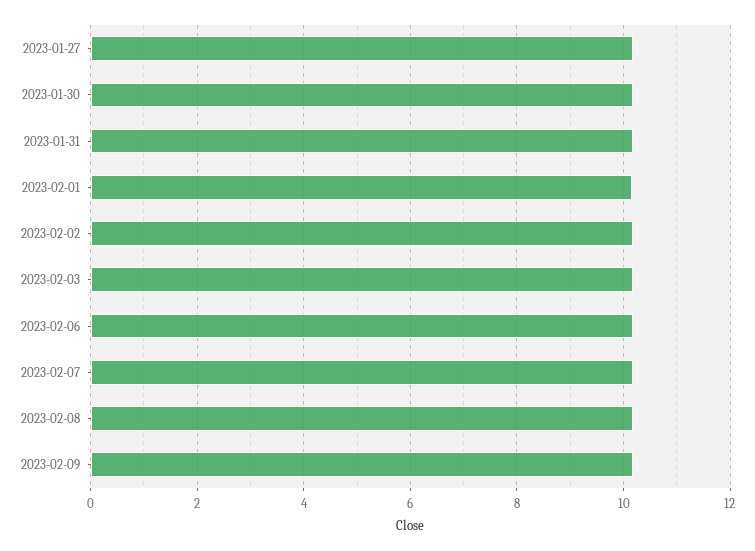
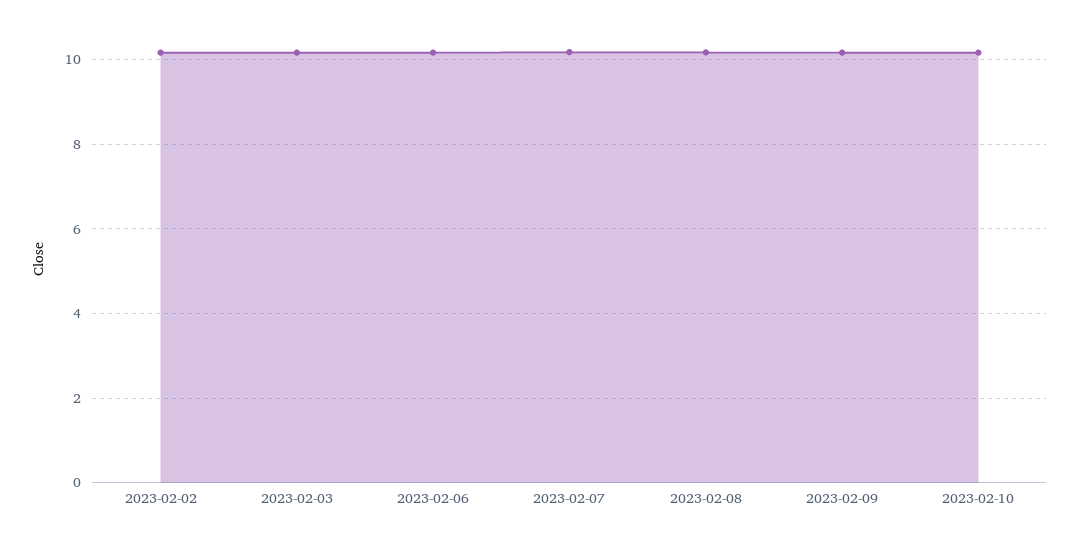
2023-01-27: 10.2 -> none
2023-01-30: 10.2 -> none
2023-01-31: 10.2 -> none
2023-02-01: 10.2 -> none
2023-02-10: none -> 10.2

